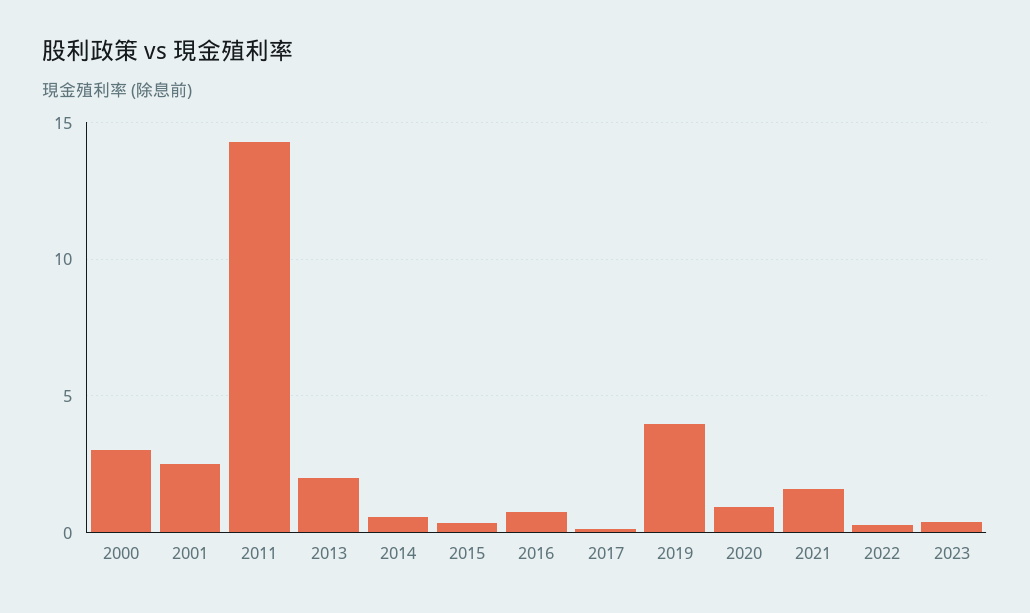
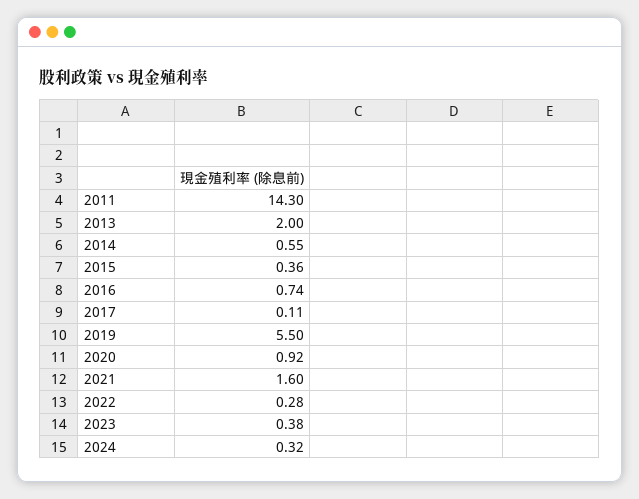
2000: 3 -> none
2001: 2.5 -> none
2019: 4 -> 5.5
2024: none -> 0.32

